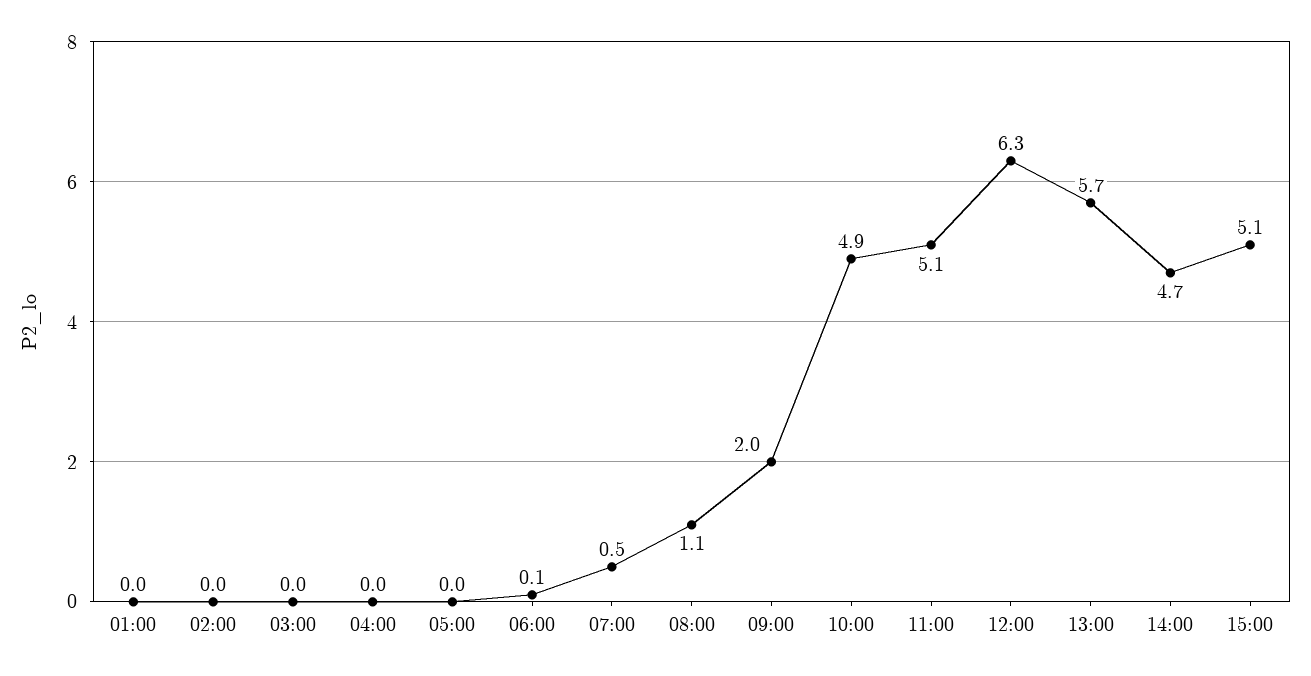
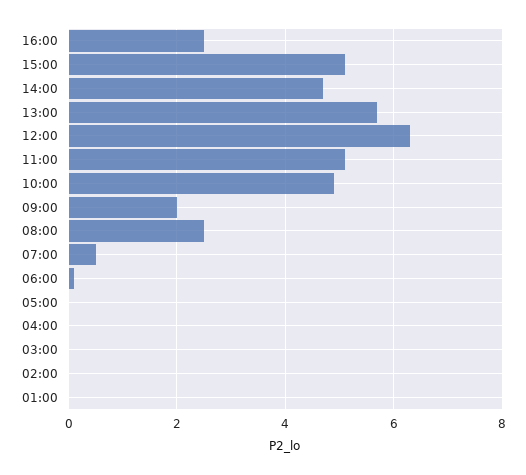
08:00: 1.1 -> 2.5
16:00: none -> 2.5

